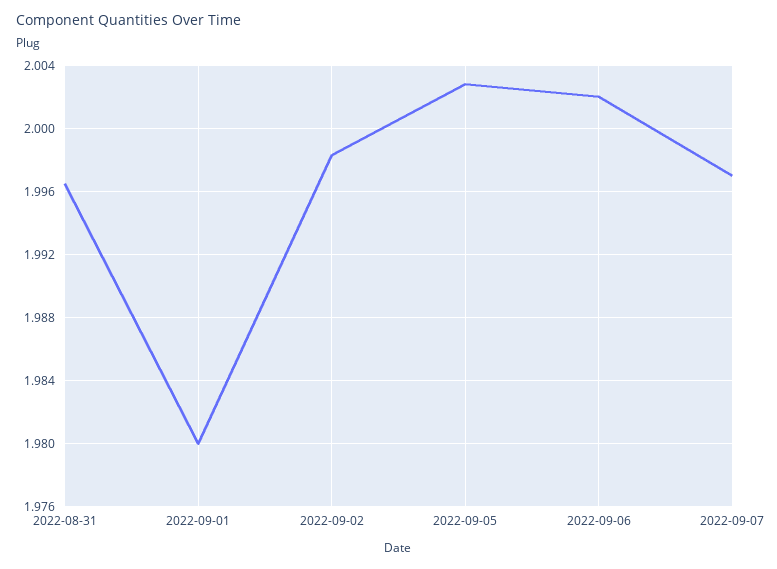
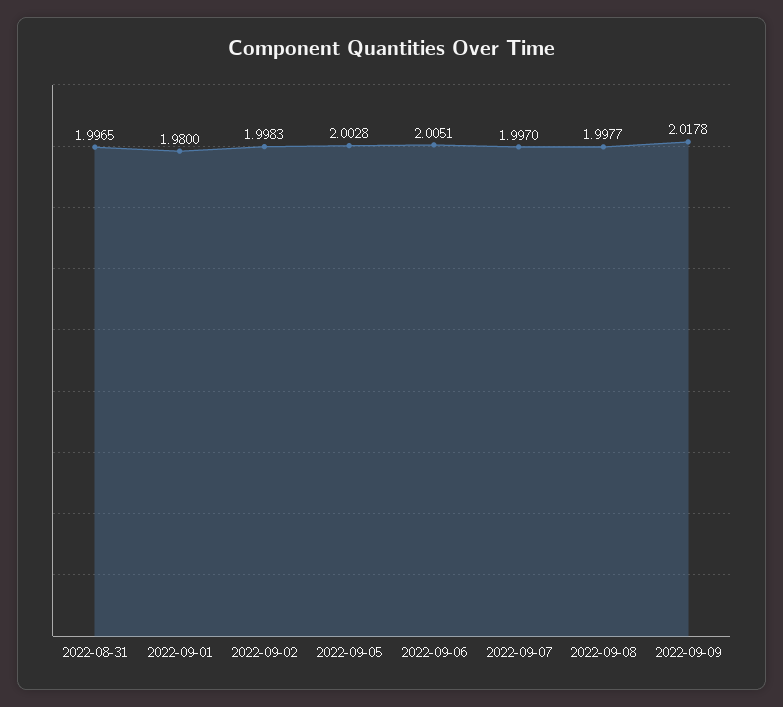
2022-09-06: 2.002 -> 2.0051
2022-09-08: none -> 1.9977
2022-09-09: none -> 2.0178

